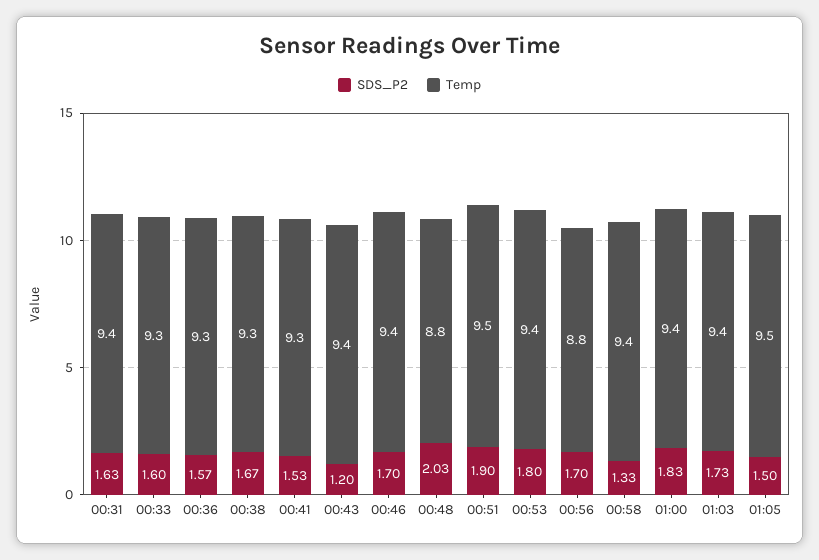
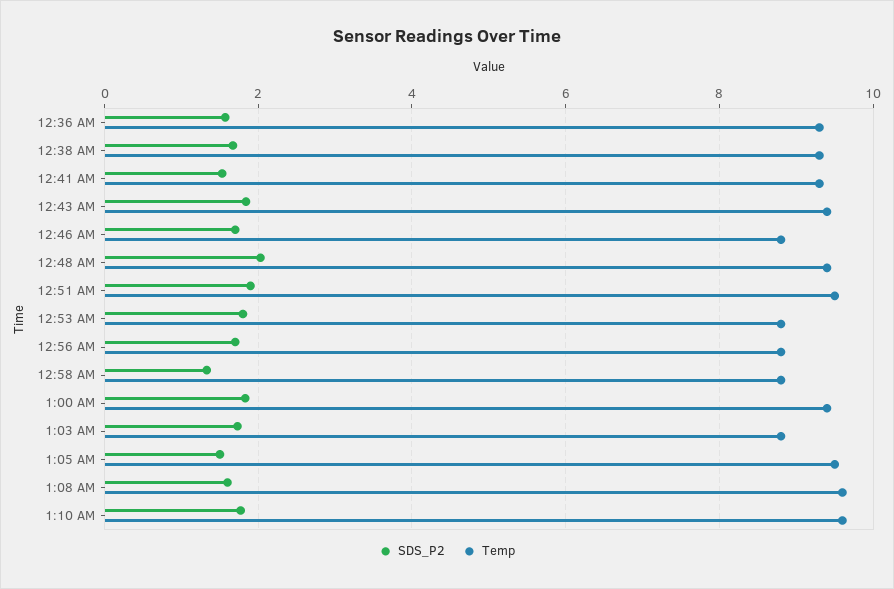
SDS_P2, 00:31: 1.63 -> none
Temp, 00:31: 9.4 -> none
SDS_P2, 00:33: 1.6 -> none
Temp, 00:33: 9.3 -> none
SDS_P2, 00:43: 1.2 -> 1.8
Temp, 00:46: 9.4 -> 8.8
Temp, 00:48: 8.8 -> 9.4
Temp, 00:53: 9.4 -> 8.8
Temp, 00:58: 9.4 -> 8.8
Temp, 01:03: 9.4 -> 8.8
SDS_P2, 1:08 AM: none -> 1.6
Temp, 1:08 AM: none -> 9.6
SDS_P2, 1:10 AM: none -> 1.8
Temp, 1:10 AM: none -> 9.6

